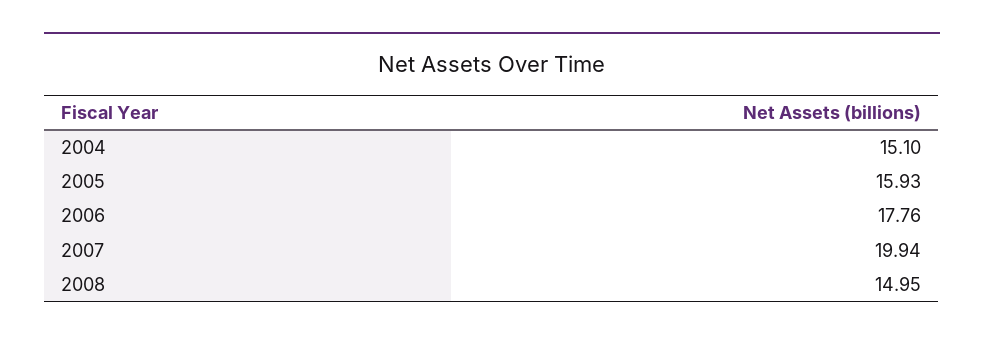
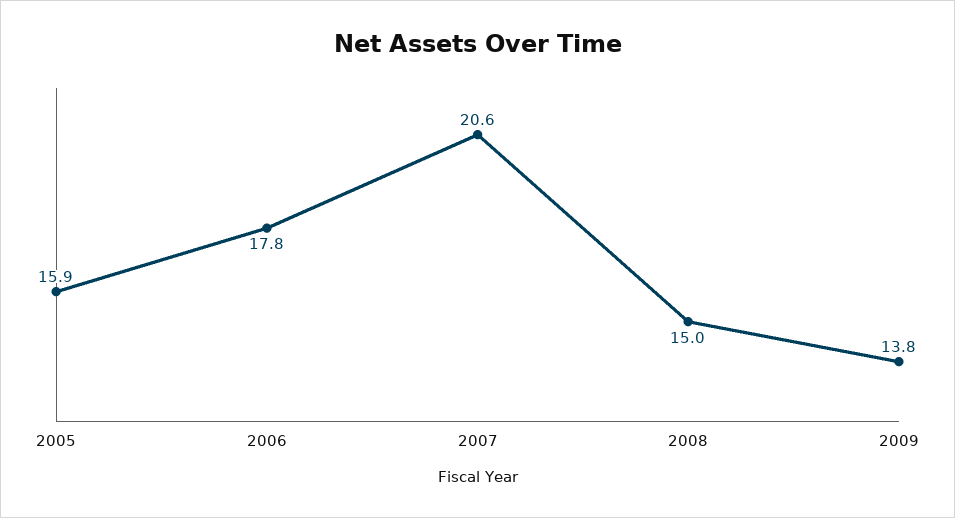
2004: 15.1 -> none
2007: 19.94 -> 20.6
2009: none -> 13.8

